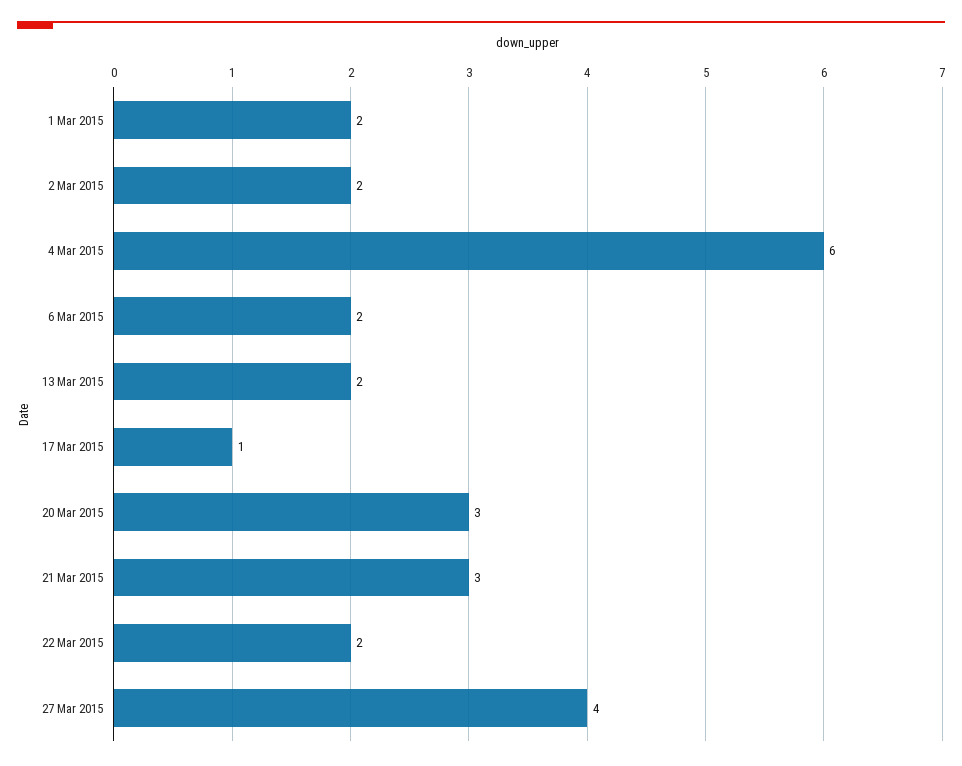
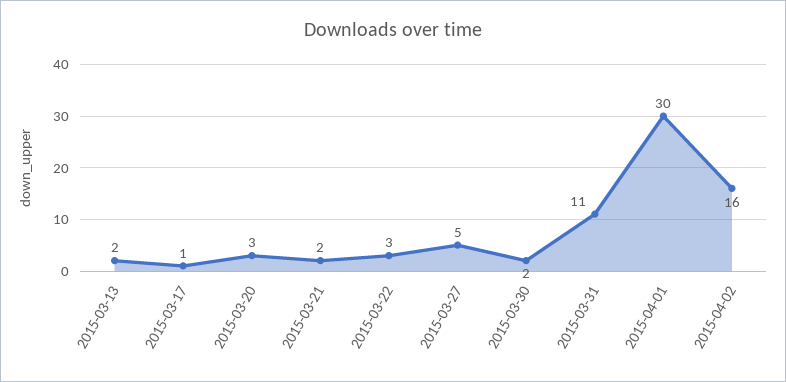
1 Mar 2015: 2 -> none
2 Mar 2015: 2 -> none
4 Mar 2015: 6 -> none
6 Mar 2015: 2 -> none
21 Mar 2015: 3 -> 2
22 Mar 2015: 2 -> 3
27 Mar 2015: 4 -> 5
2015-03-30: none -> 2
2015-03-31: none -> 11
2015-04-01: none -> 30
2015-04-02: none -> 16

